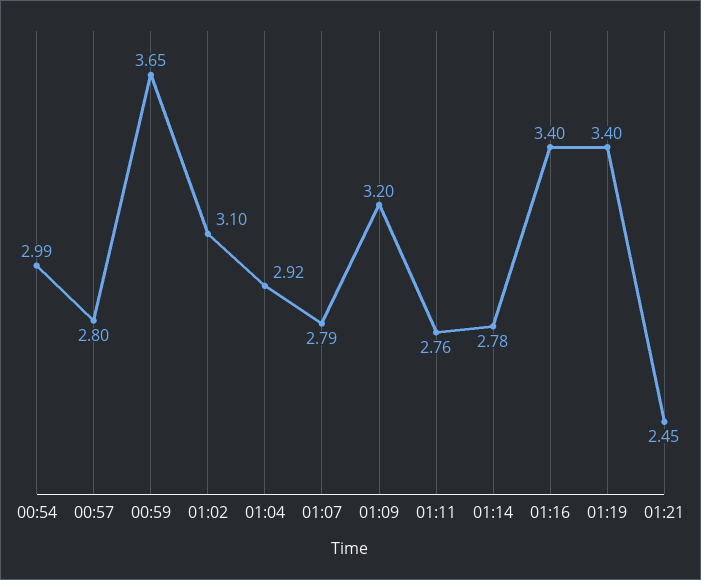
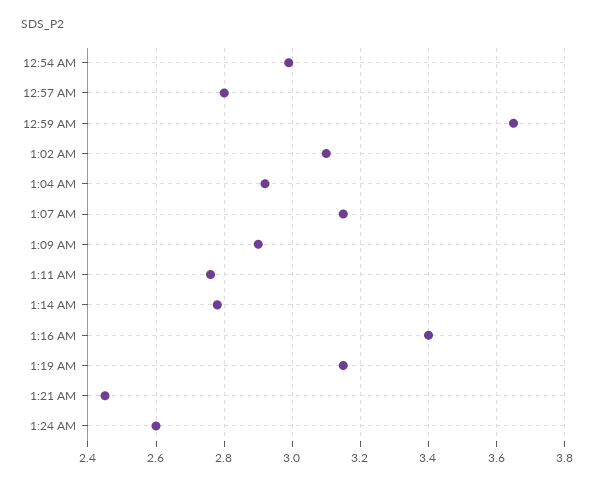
01:07: 2.79 -> 3.15
01:09: 3.2 -> 2.9
01:19: 3.4 -> 3.15
1:24 AM: none -> 2.6

